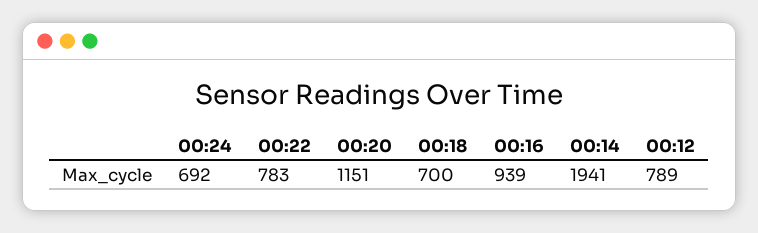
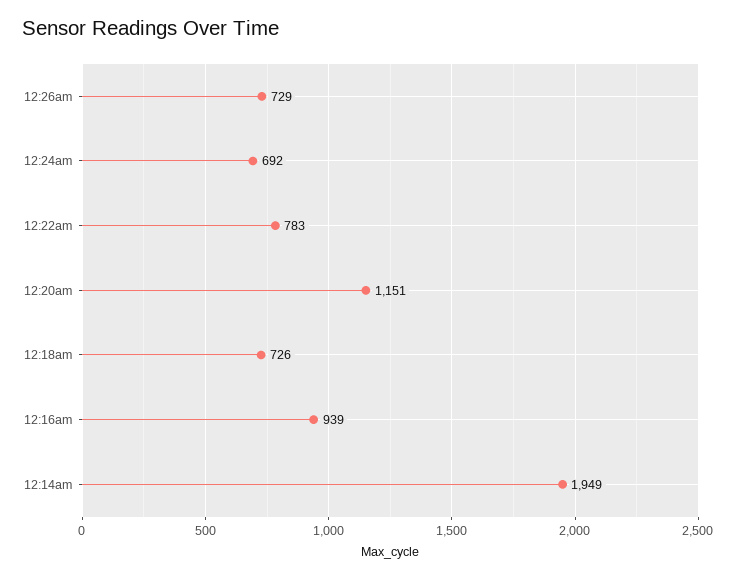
00:18: 700 -> 726
00:14: 1941 -> 1949
00:12: 789 -> none
12:26am: none -> 729

